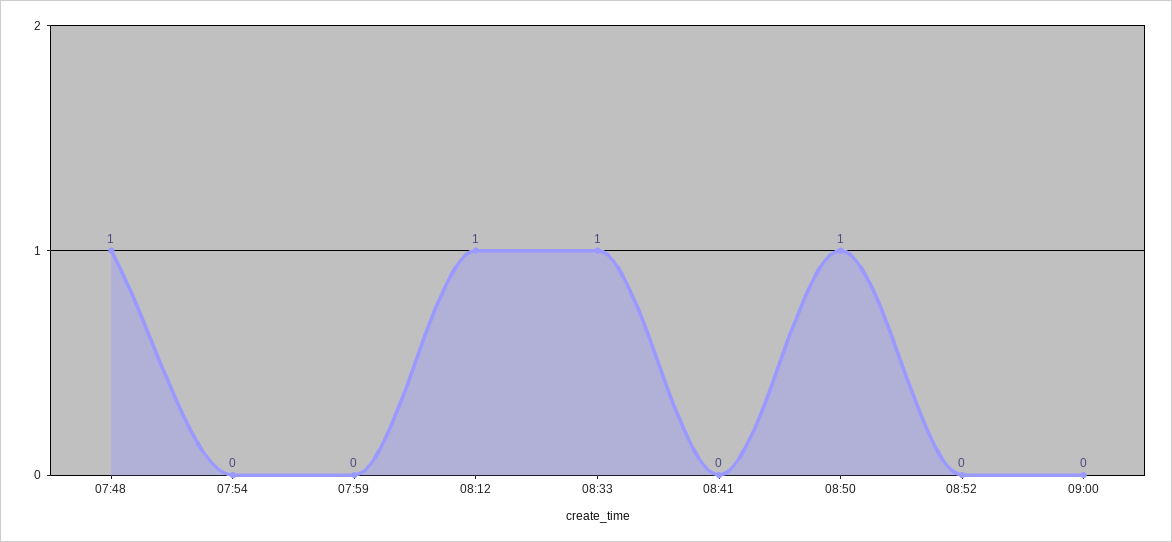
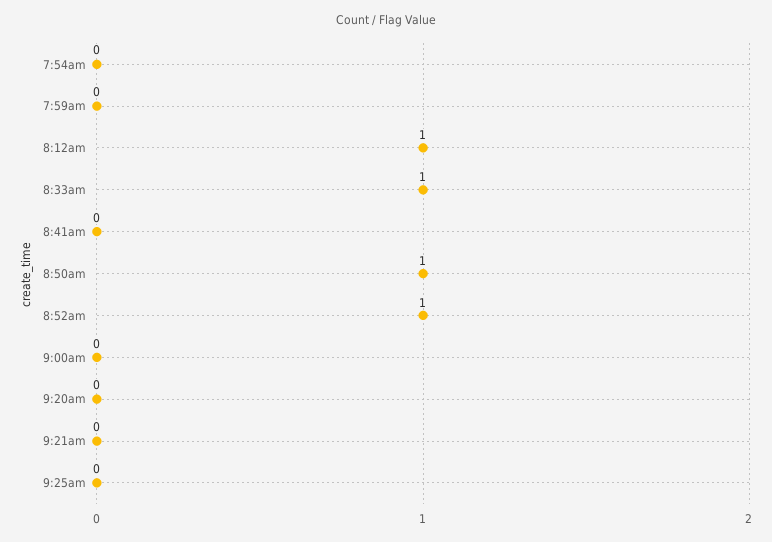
07:48: 1 -> none
08:52: 0 -> 1
9:20am: none -> 0
9:21am: none -> 0
9:25am: none -> 0

